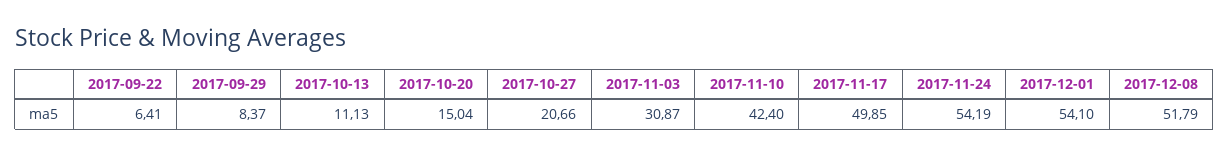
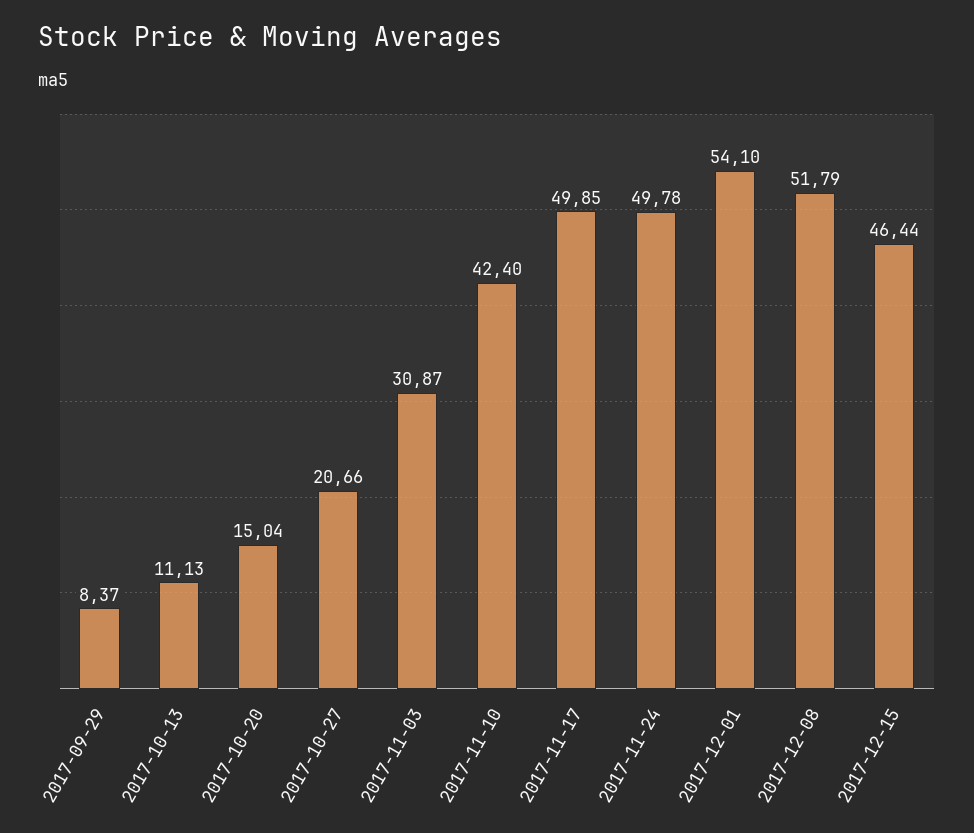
2017-09-22: 6.41 -> none
2017-11-24: 54.19 -> 49.78
2017-12-15: none -> 46.44

